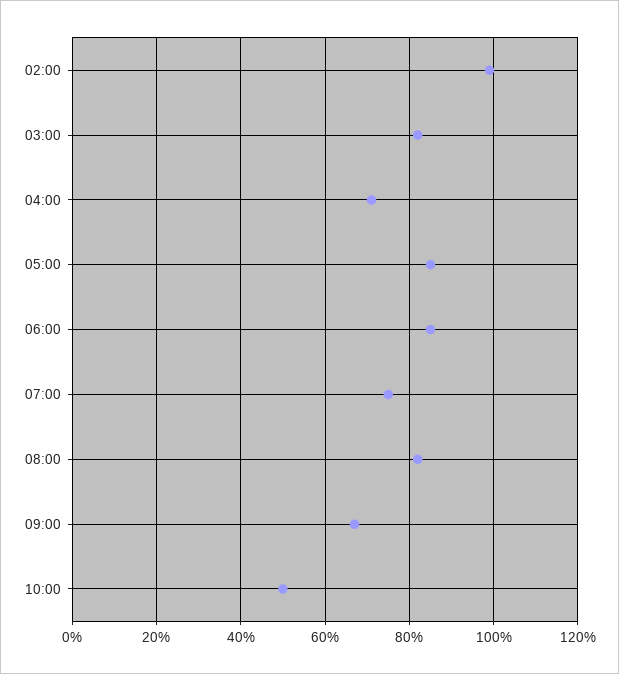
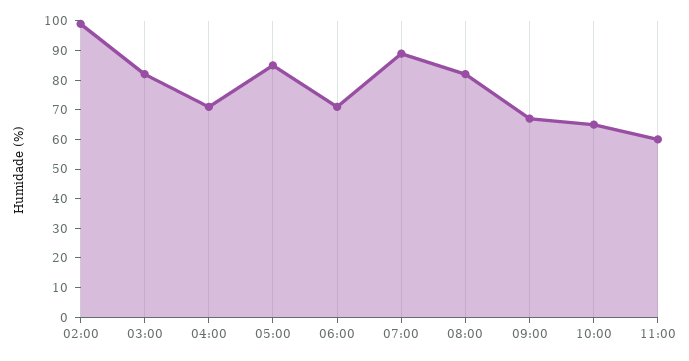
06:00: 85 -> 70
07:00: 75 -> 90
10:00: 50 -> 65
11:00: none -> 60

